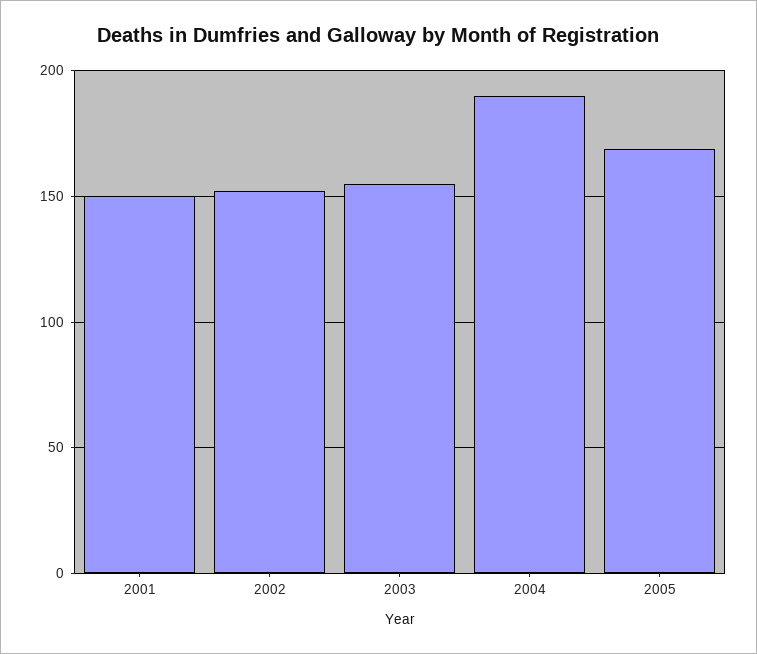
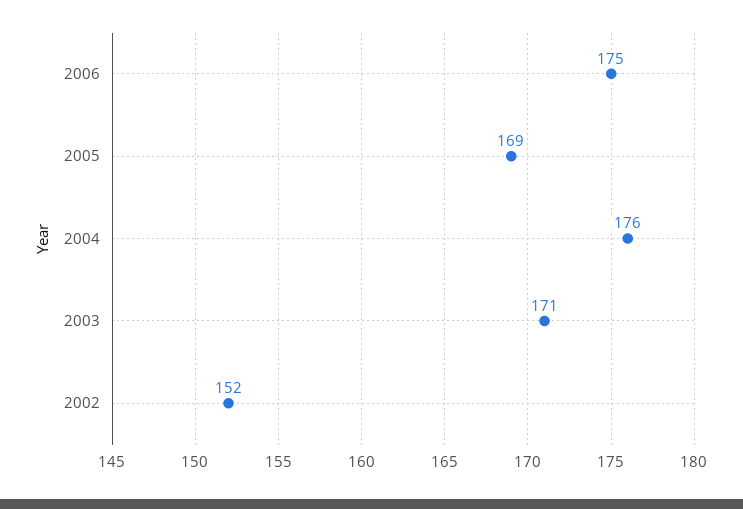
2001: 150 -> none
2003: 155 -> 171
2004: 190 -> 176
2006: none -> 175

